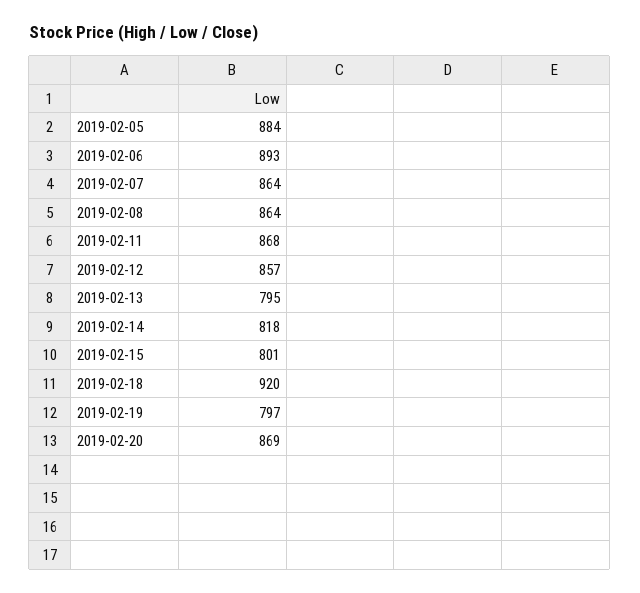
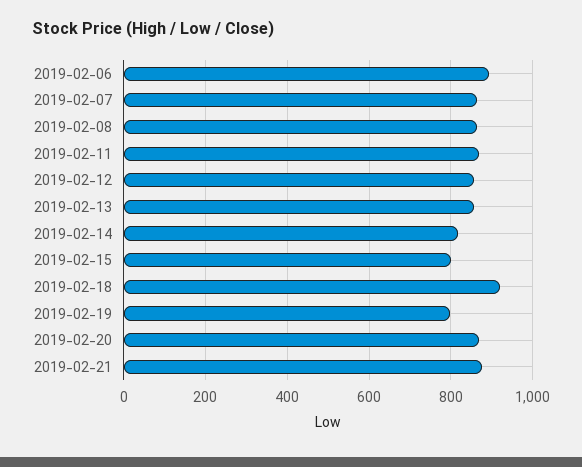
2019-02-05: 884 -> none
2019-02-13: 795 -> 860
2019-02-21: none -> 880

